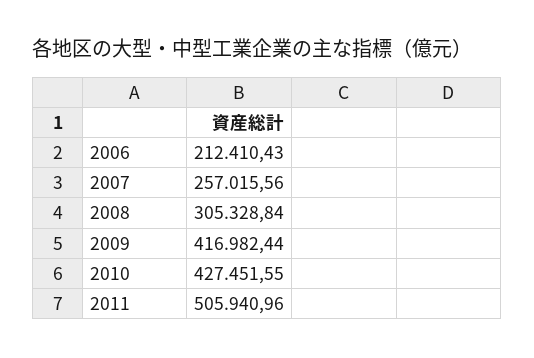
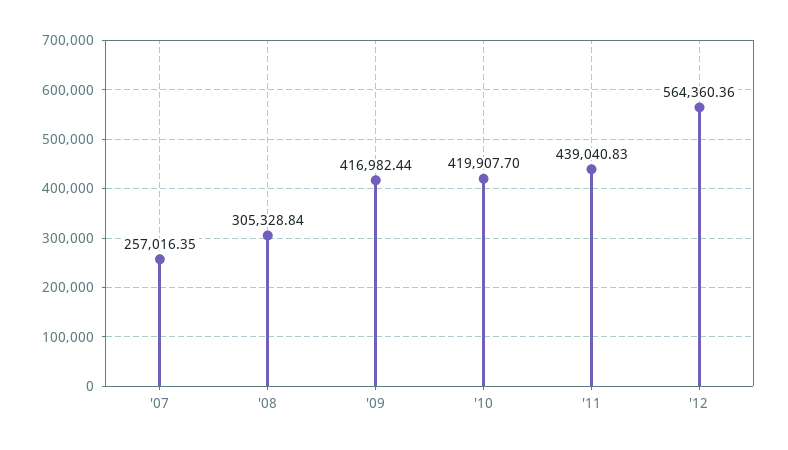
2006: 212410.43 -> none
2007: 257015.56 -> 257016.35
2010: 427451.55 -> 419907.7
2011: 505940.96 -> 439040.83
'12: none -> 564360.36

